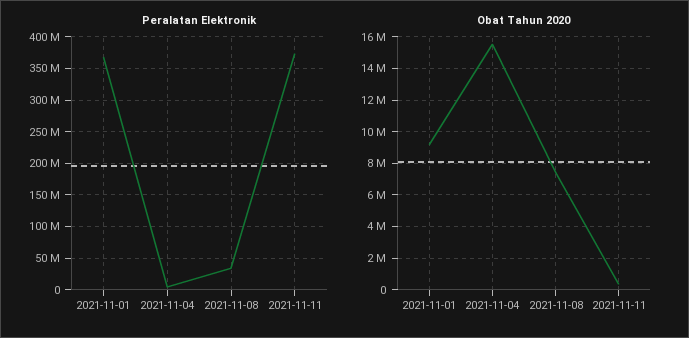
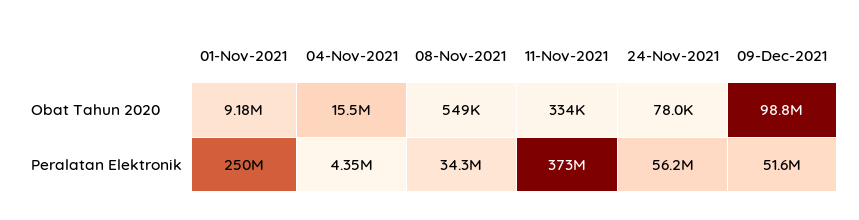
Peralatan Elektronik, 2021-11-01: 370000000 -> 250000000
Obat Tahun 2020, 2021-11-08: 7500000 -> 549000
Obat Tahun 2020, 24-Nov-2021: none -> 78000
Obat Tahun 2020, 09-Dec-2021: none -> 98800000
Peralatan Elektronik, 24-Nov-2021: none -> 56200000
Peralatan Elektronik, 09-Dec-2021: none -> 51600000

